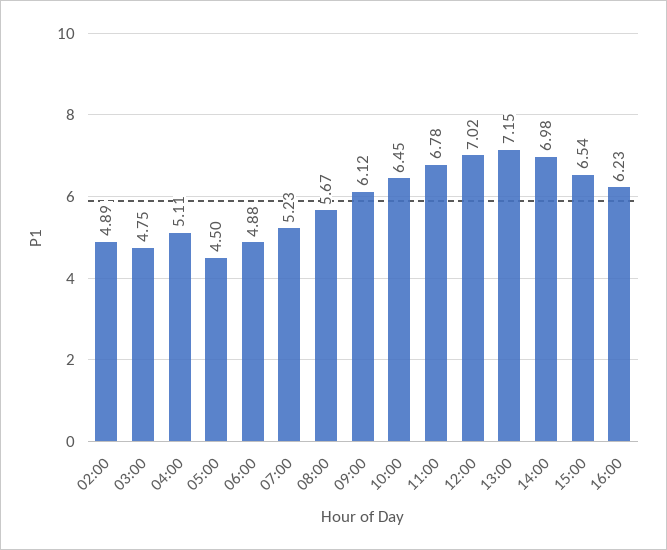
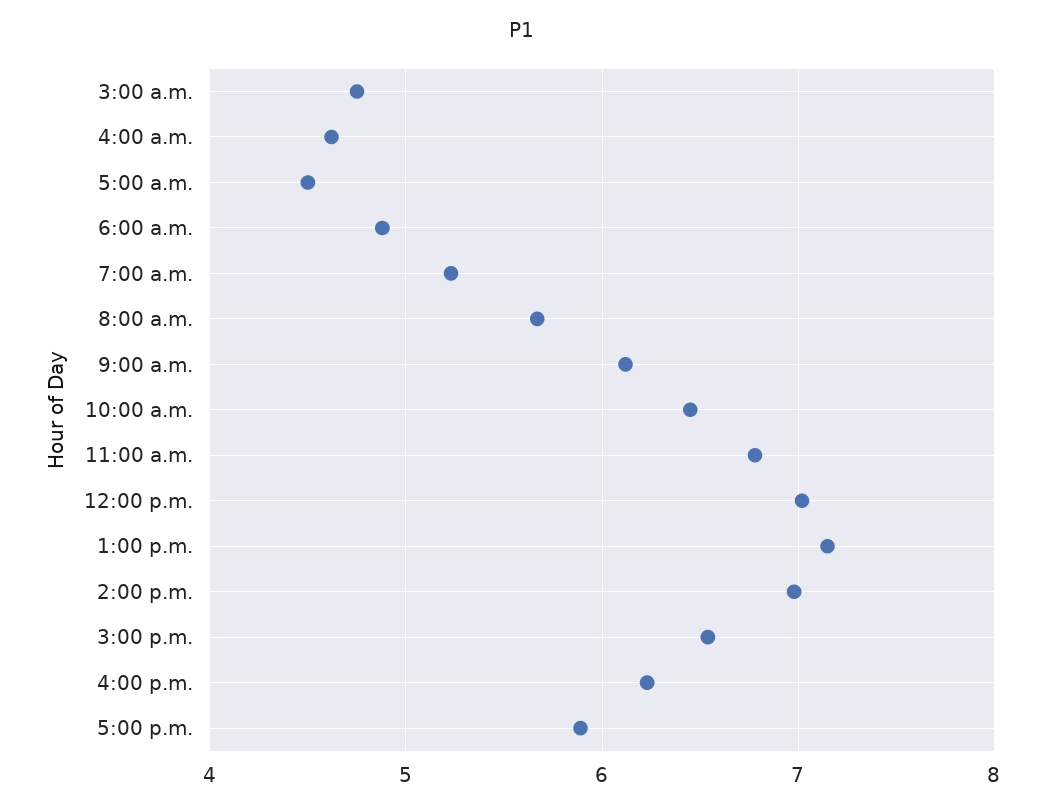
02:00: 4.89 -> none
04:00: 5.11 -> 4.6
5:00 p.m.: none -> 5.9

